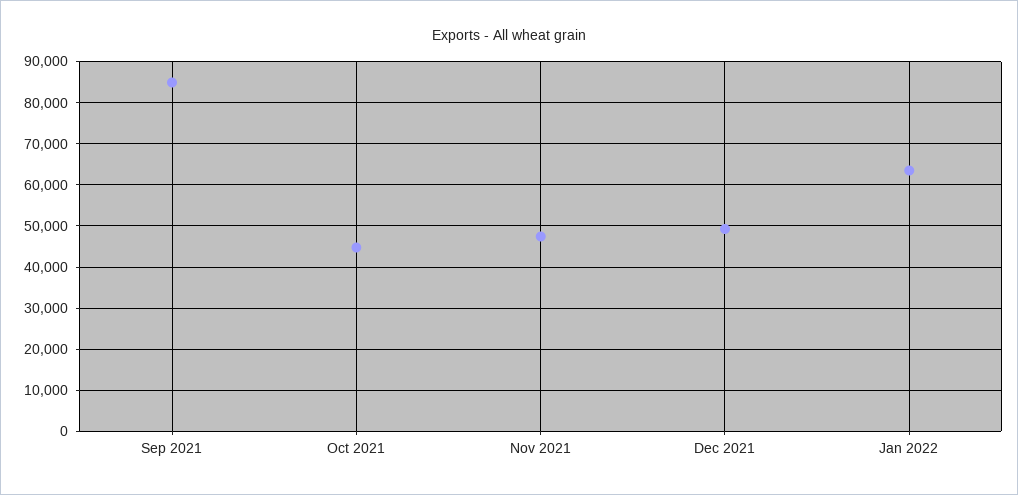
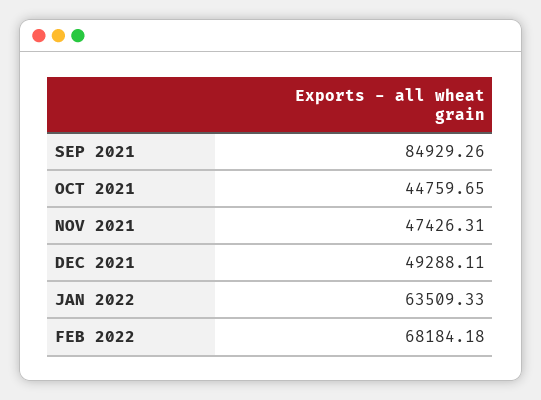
FEB 2022: none -> 68184.18

